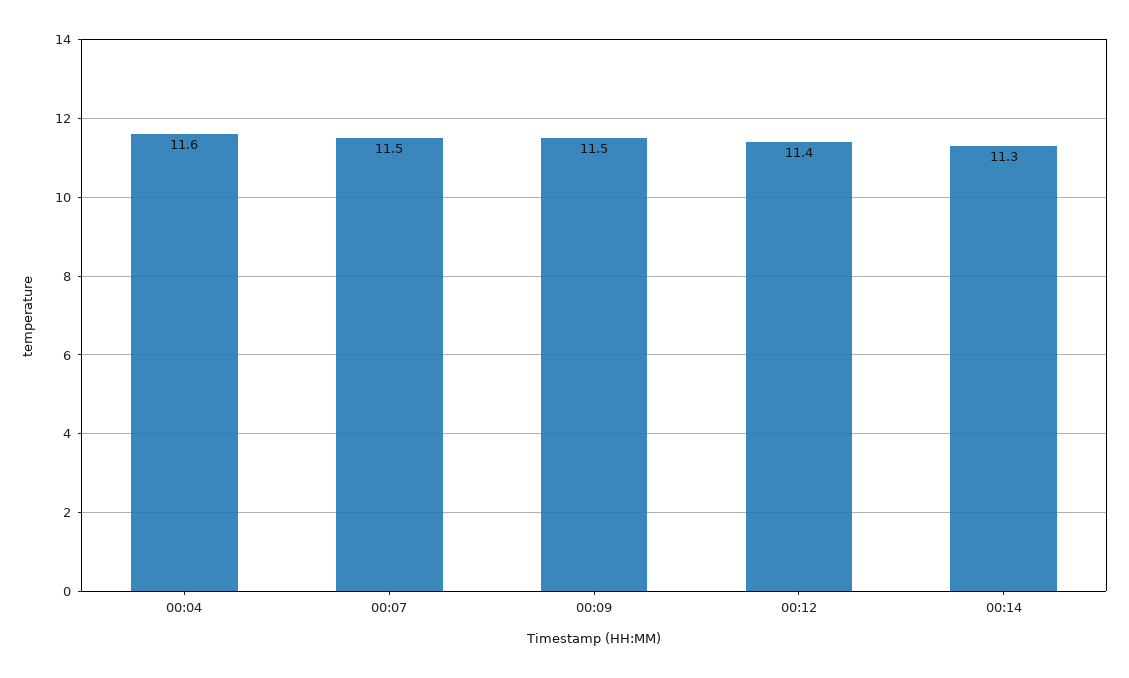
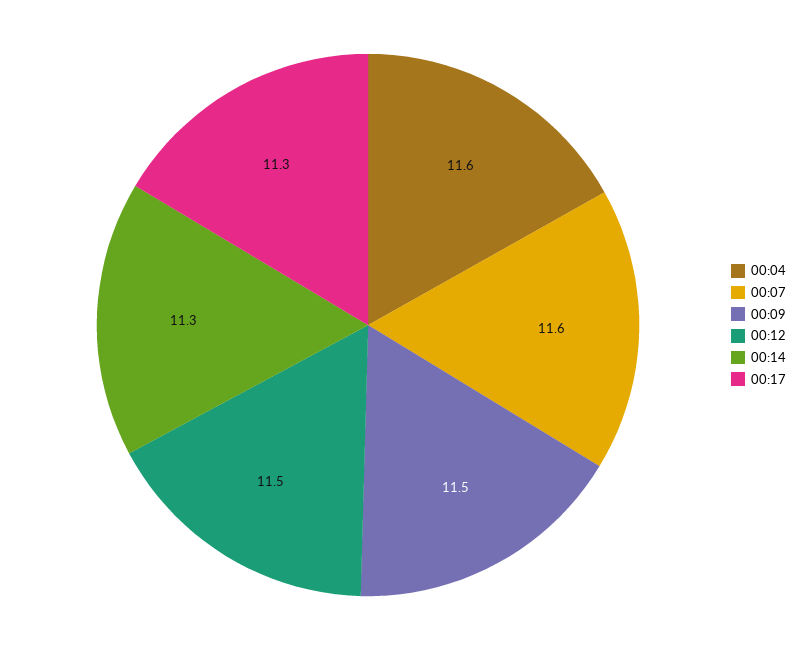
00:07: 11.5 -> 11.6
00:12: 11.4 -> 11.5
00:17: none -> 11.3

